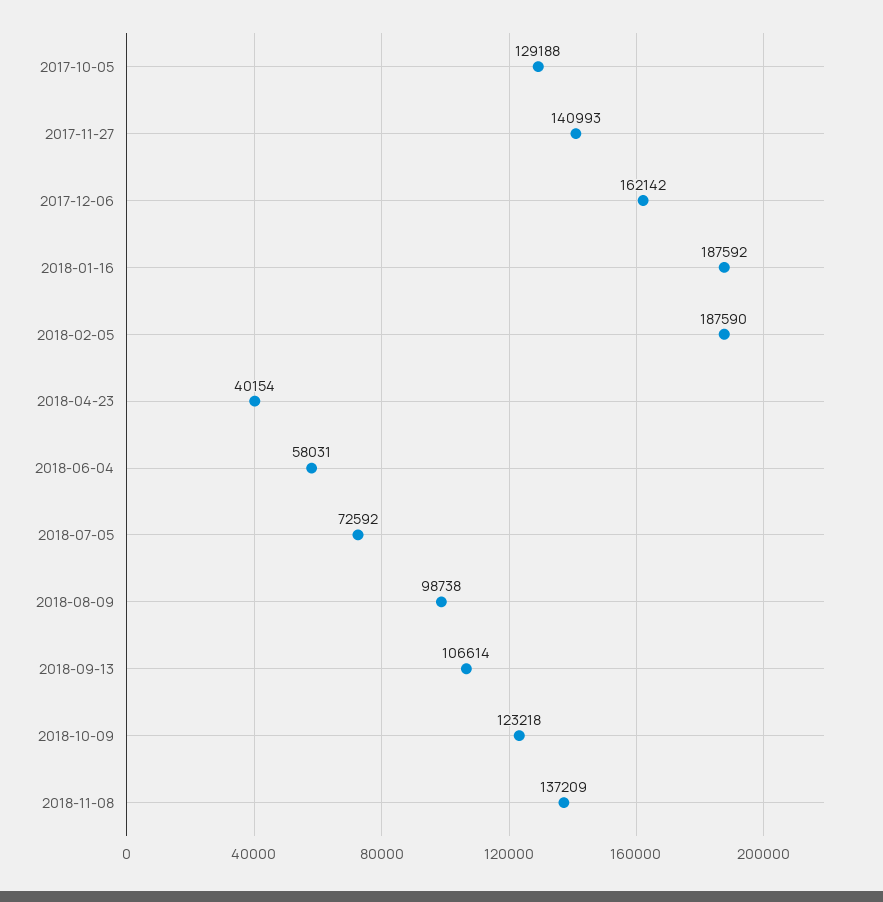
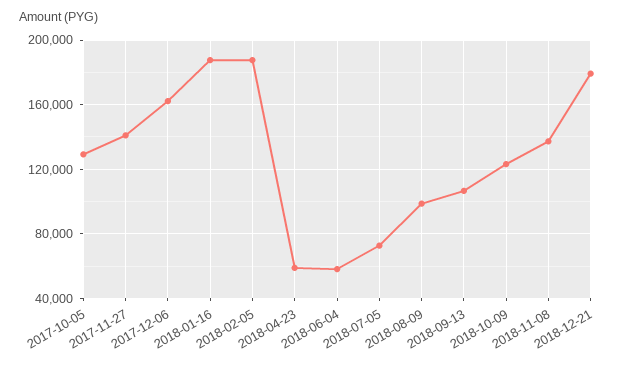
2018-04-23: 40154 -> 60000
2018-12-21: none -> 180000

